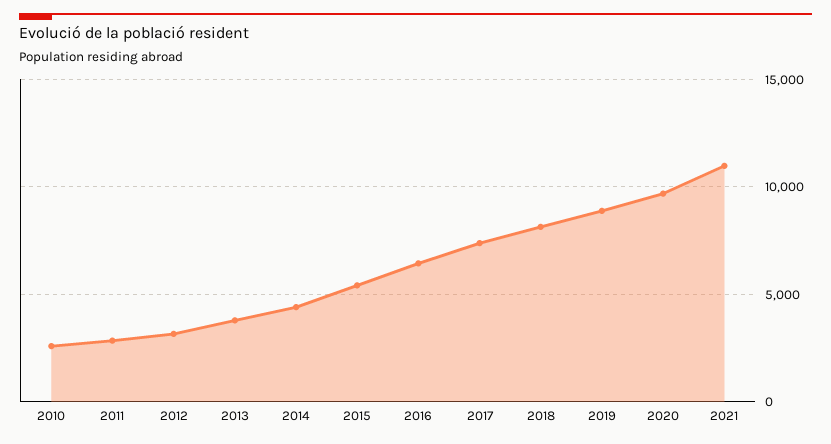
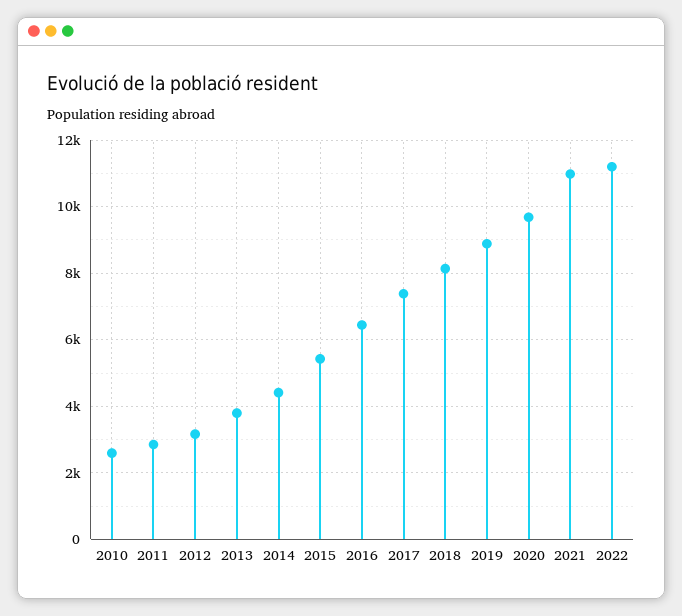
2022: none -> 11200

